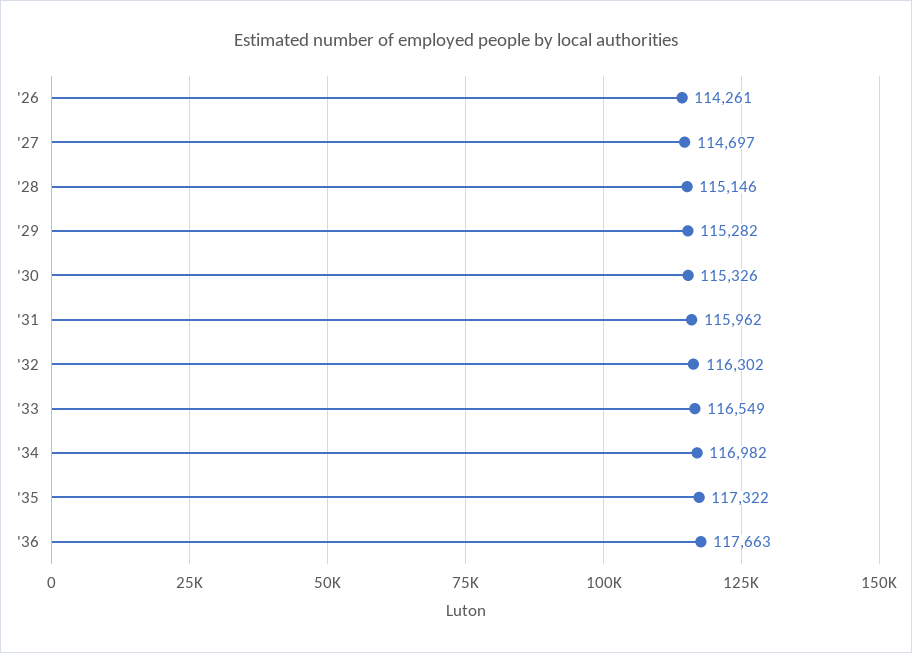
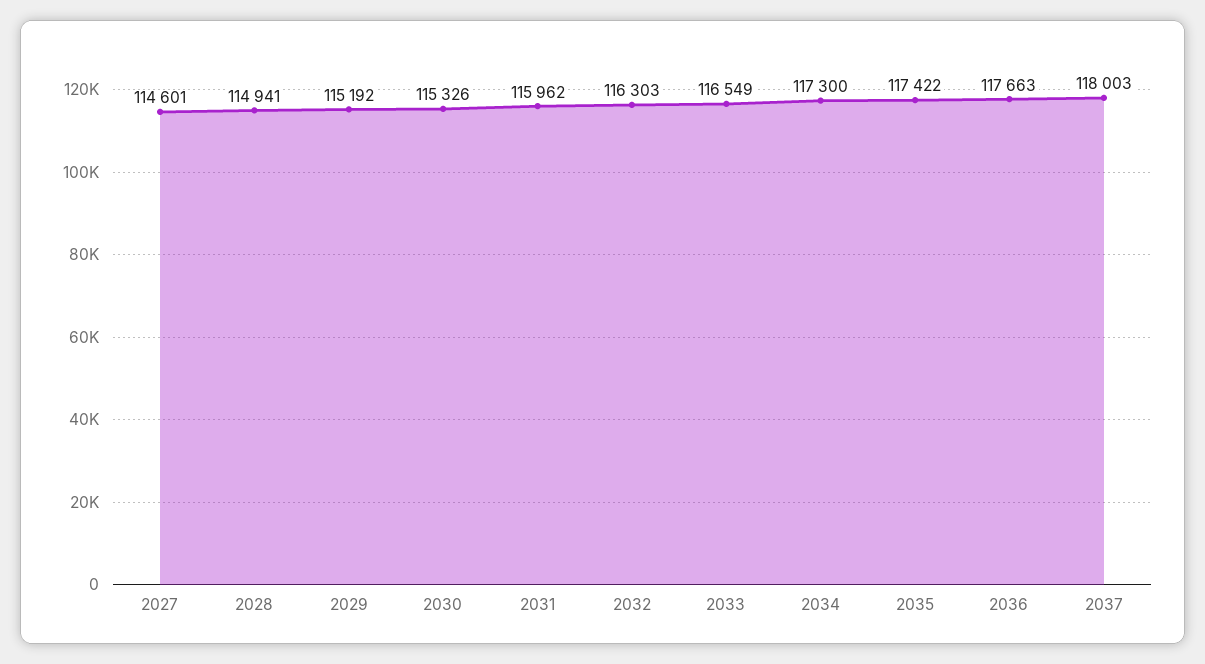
'26: 114261 -> none
'27: 114697 -> 114601
'28: 115146 -> 114941
'29: 115282 -> 115192
'32: 116302 -> 116303
'34: 116982 -> 117300
'35: 117322 -> 117422
2037: none -> 118003

